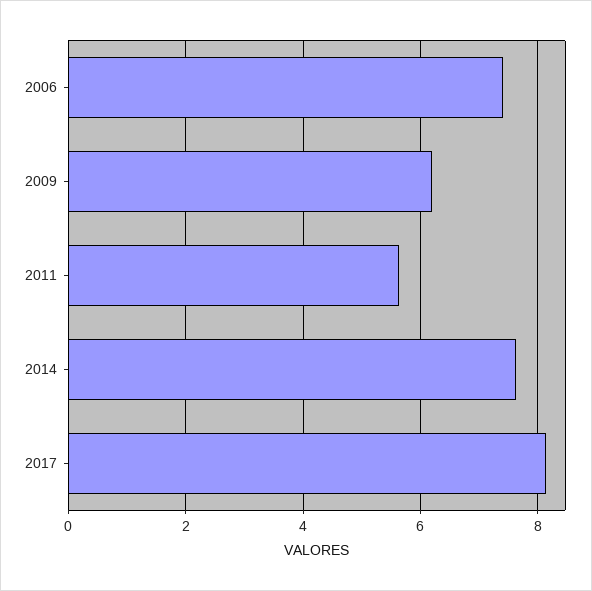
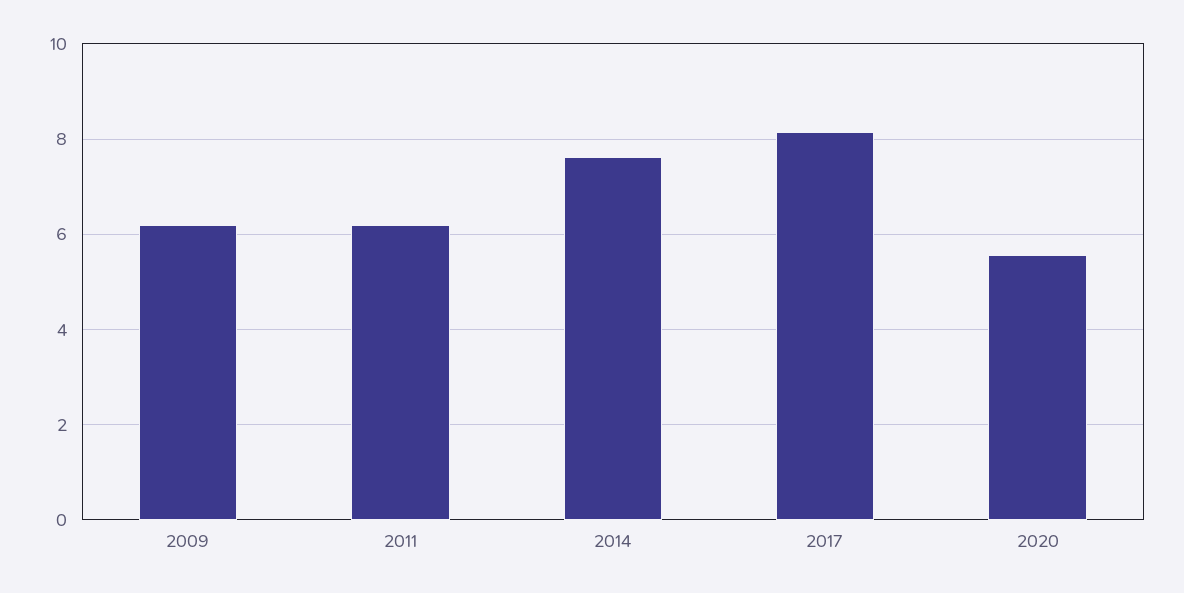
2006: 7.4 -> none
2011: 5.6 -> 6.2
2020: none -> 5.6

